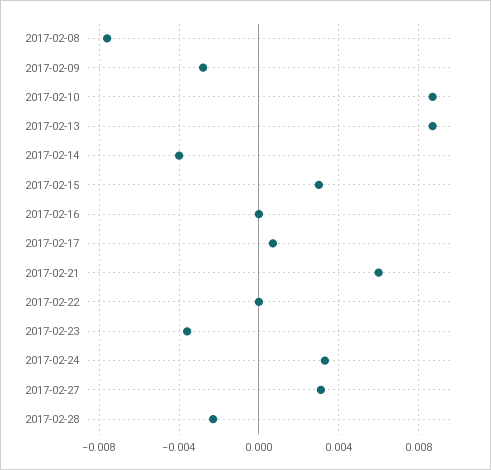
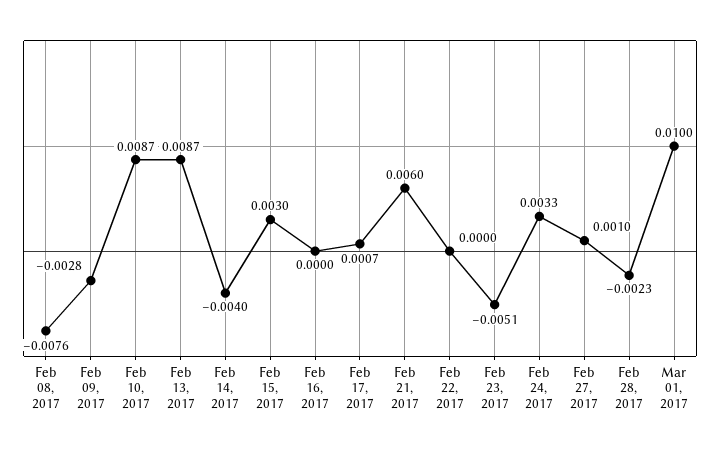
2017-02-23: -0.0035 -> -0.0051
2017-02-27: 0.003 -> 0.001
Mar 01, 2017: none -> 0.01

